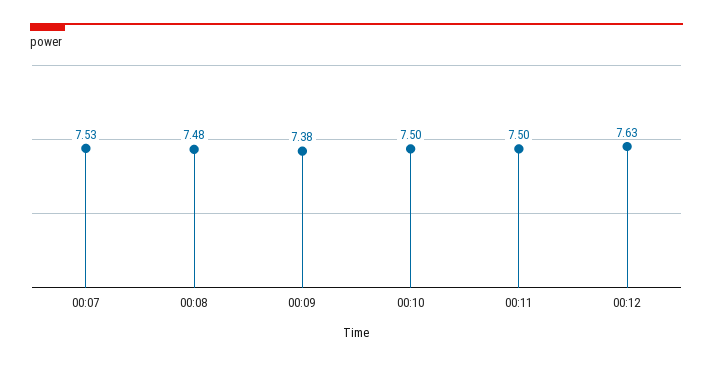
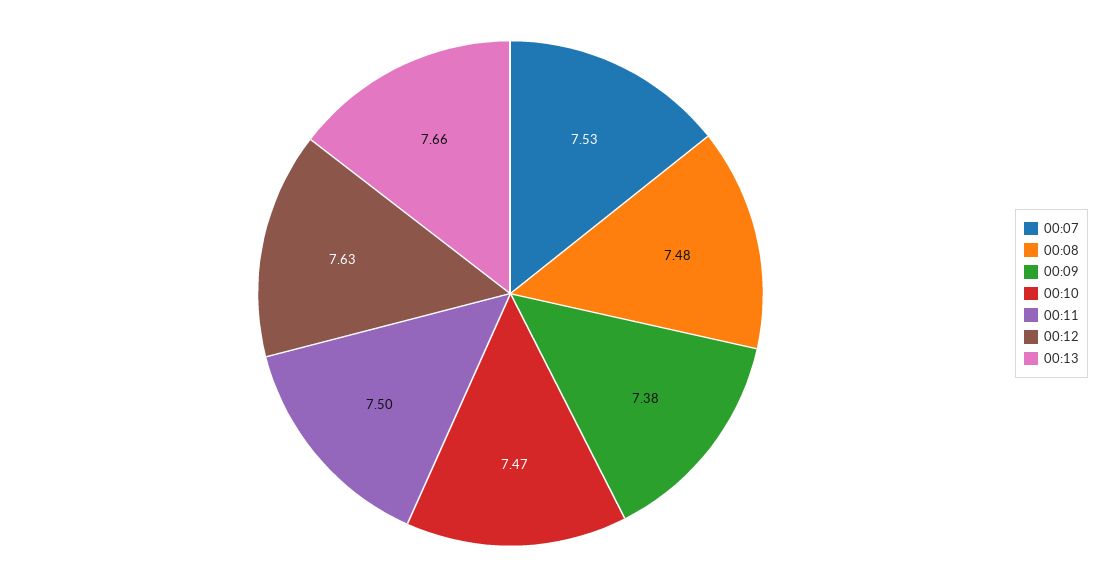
00:10: 7.5 -> 7.47
00:13: none -> 7.66

